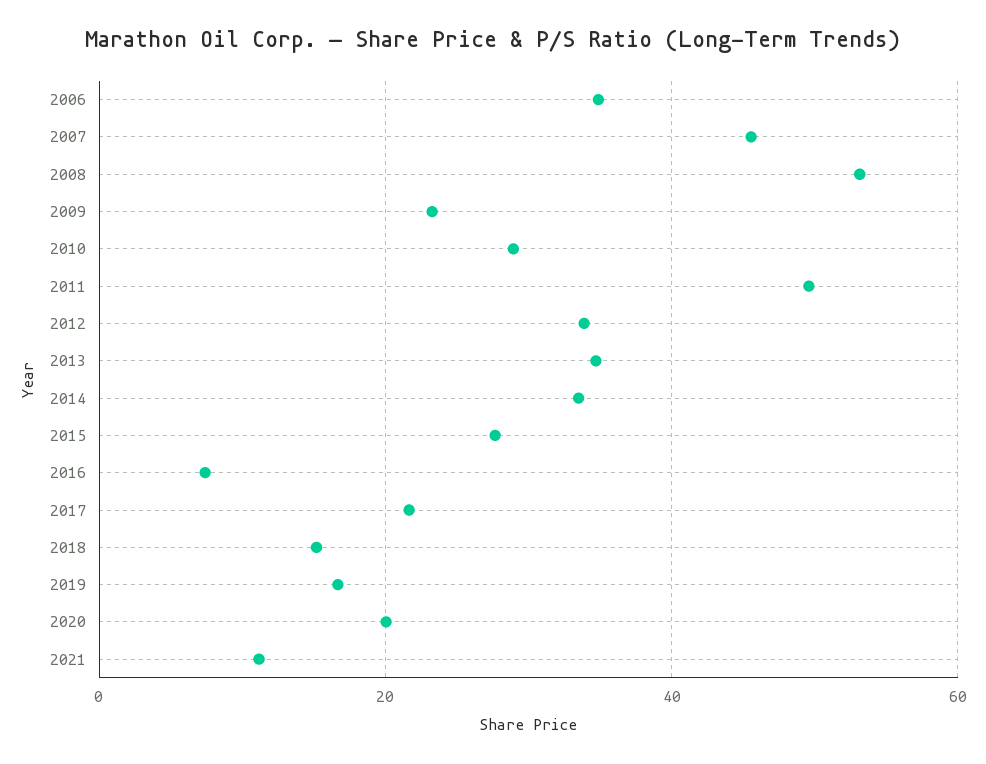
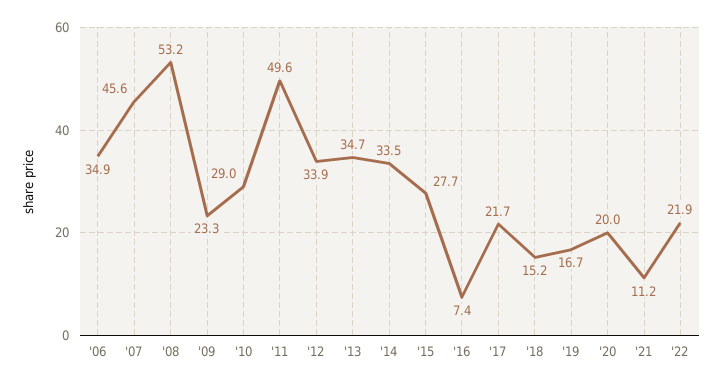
'22: none -> 21.9

